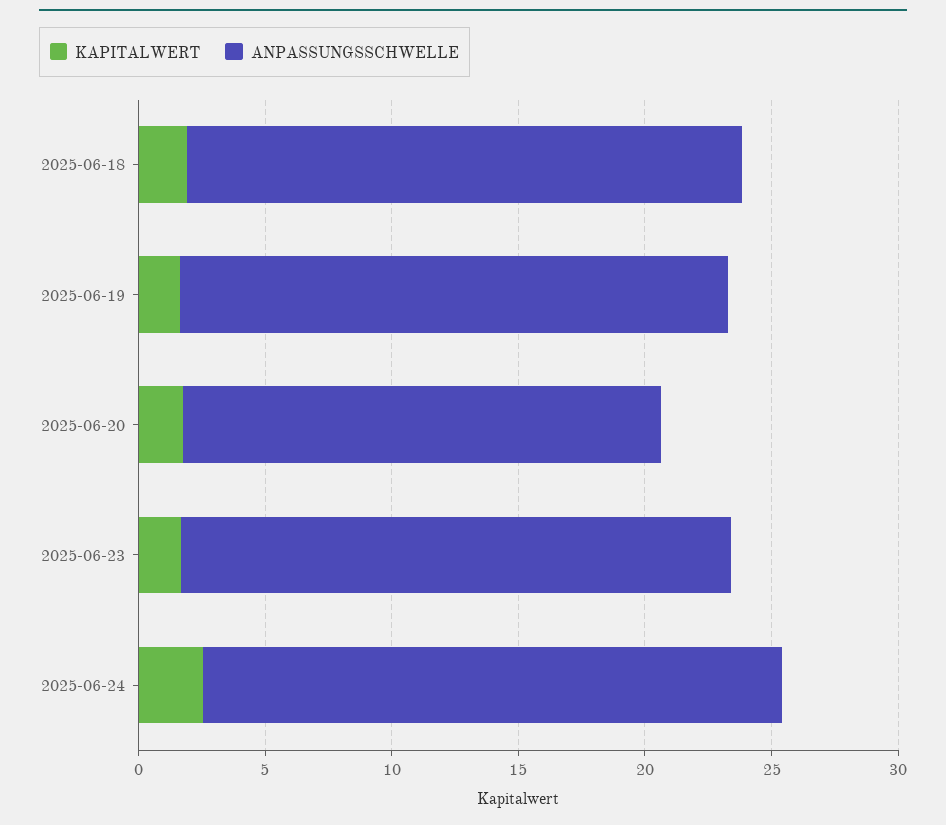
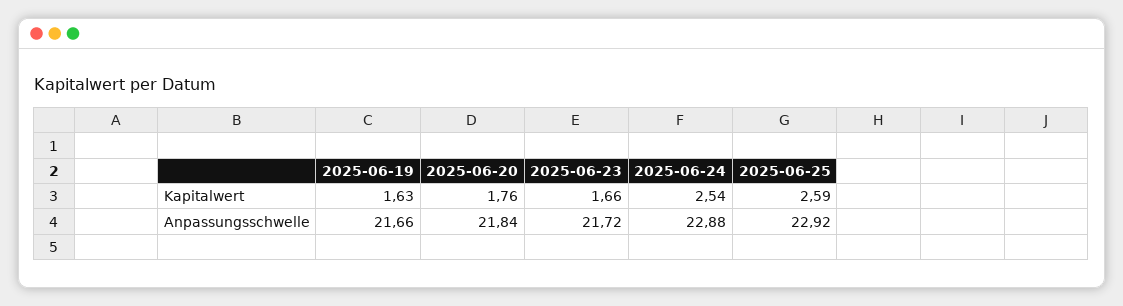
KAPITALWERT, 2025-06-18: 2 -> none
ANPASSUNGSSCHWELLE, 2025-06-18: 22 -> none
ANPASSUNGSSCHWELLE, 2025-06-20: 19 -> 21.84
KAPITALWERT, 2025-06-25: none -> 2.59
ANPASSUNGSSCHWELLE, 2025-06-25: none -> 22.92

